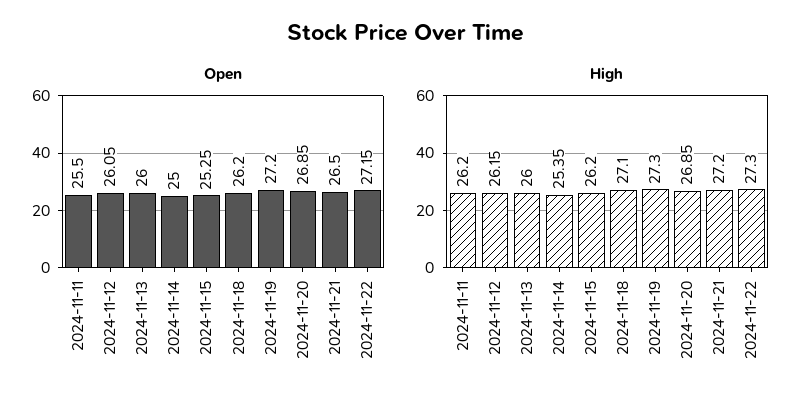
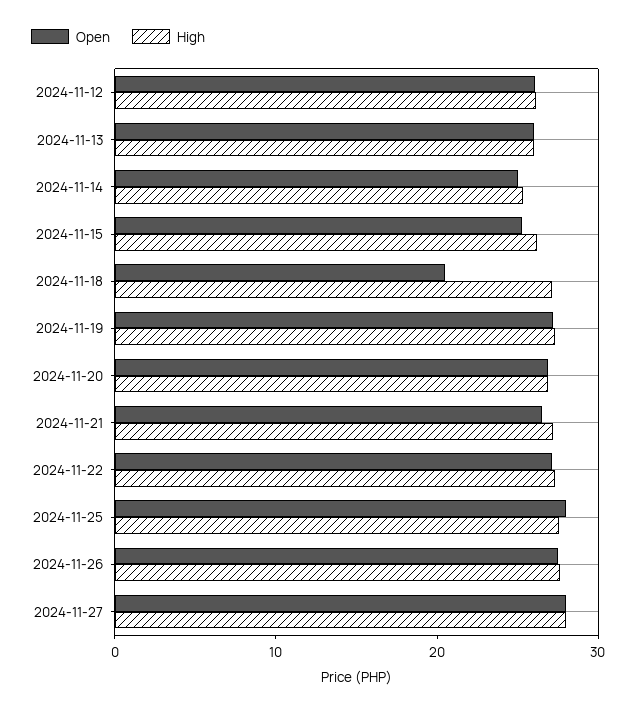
Open, 2024-11-11: 25.5 -> none
Open, 2024-11-18: 26.2 -> 20
High, 2024-11-11: 26.2 -> none
Open, 2024-11-25: none -> 28
High, 2024-11-25: none -> 28
Open, 2024-11-26: none -> 28
High, 2024-11-26: none -> 28
Open, 2024-11-27: none -> 28
High, 2024-11-27: none -> 28

